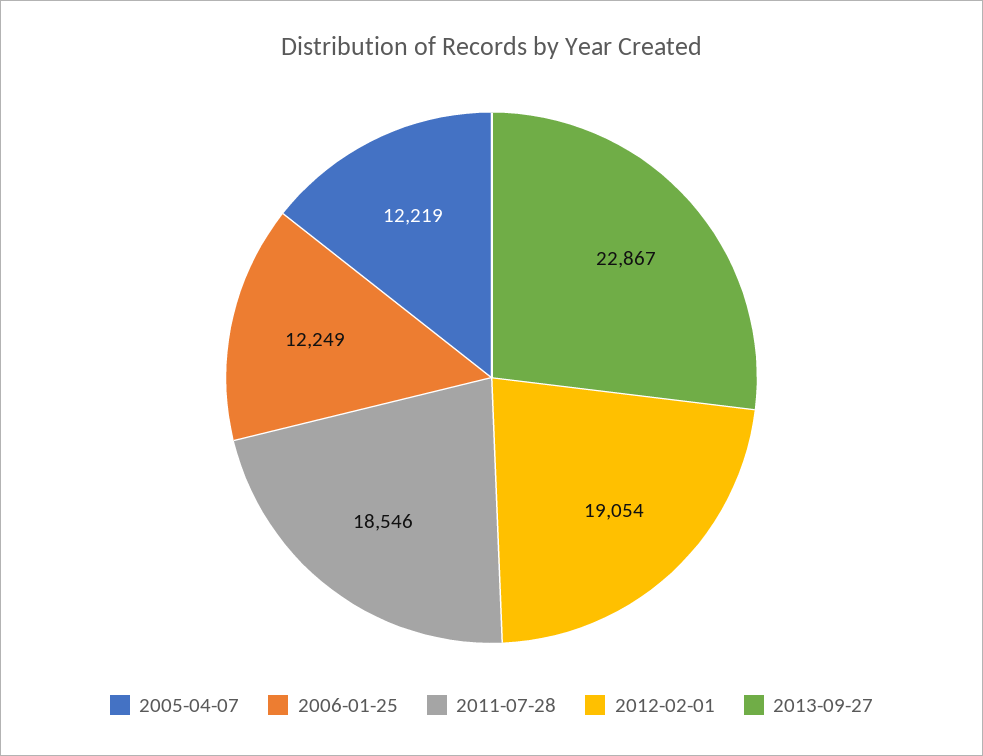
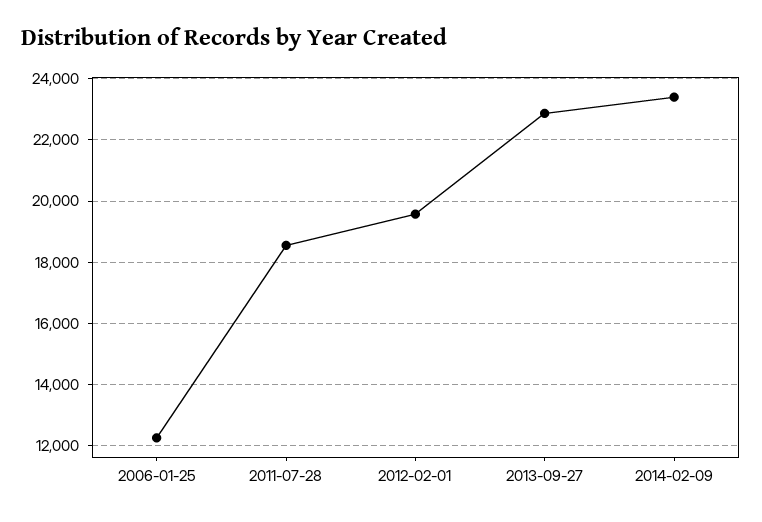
2005-04-07: 12219 -> none
2012-02-01: 19054 -> 19600
2014-02-09: none -> 23400

